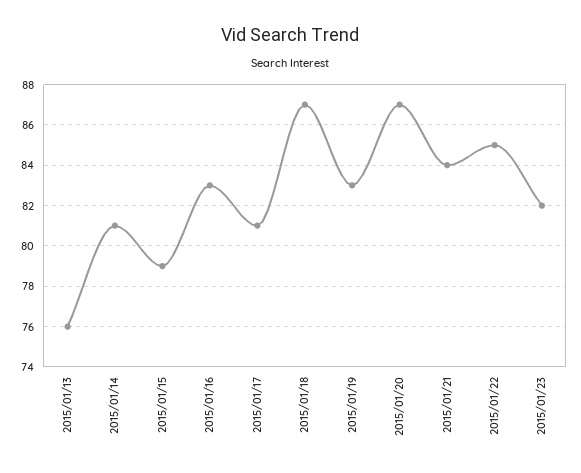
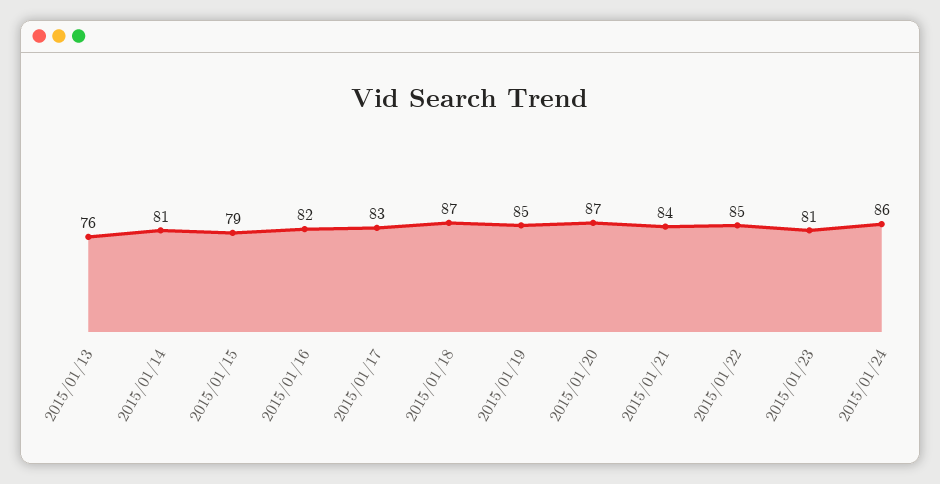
2015/01/16: 83 -> 82
2015/01/17: 81 -> 83
2015/01/19: 83 -> 85
2015/01/23: 82 -> 81
2015/01/24: none -> 86

